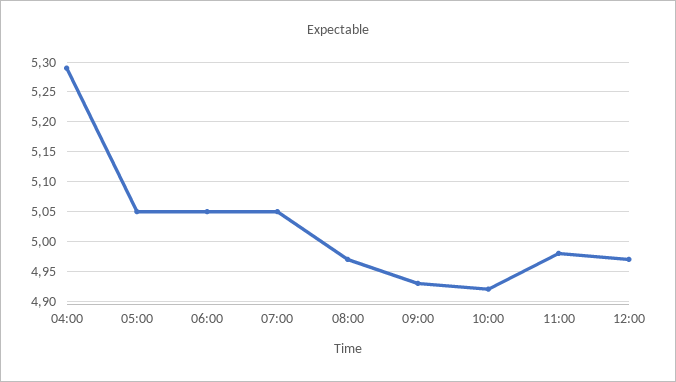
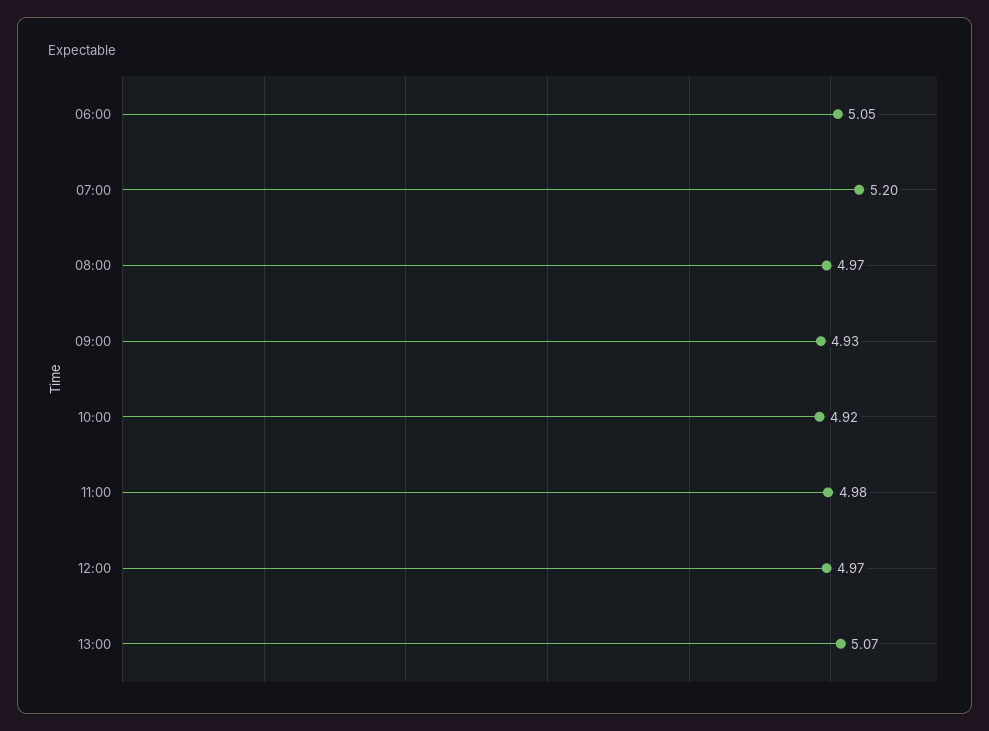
04:00: 5.3 -> none
05:00: 5.05 -> none
07:00: 5.05 -> 5.2
13:00: none -> 5.07

